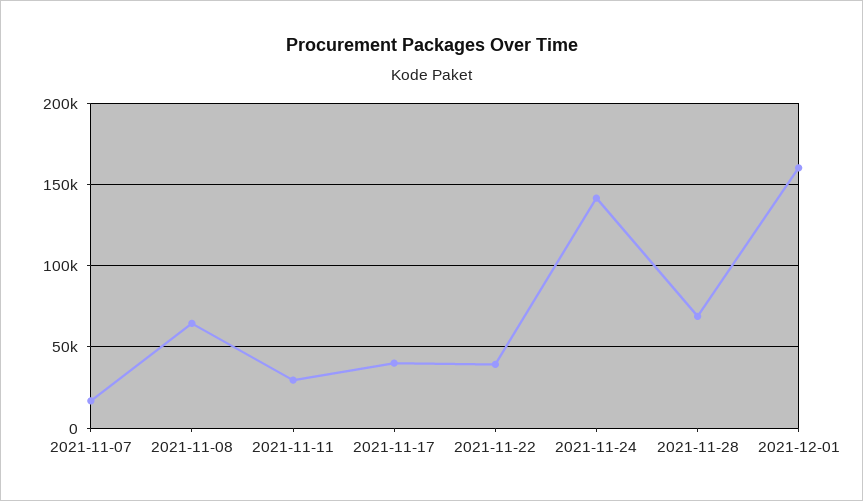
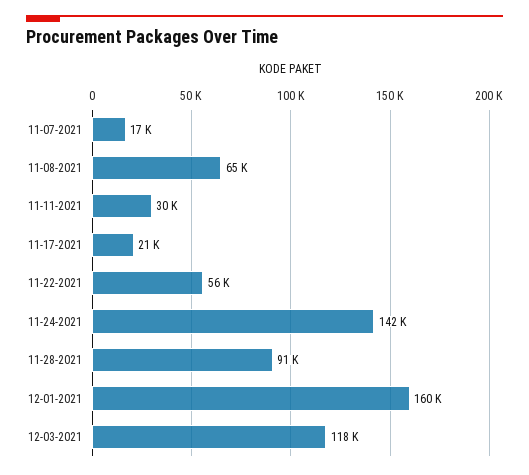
2021-11-17: 40000 -> 21000
2021-11-22: 40000 -> 56000
2021-11-28: 70000 -> 91000
12-03-2021: none -> 118000

